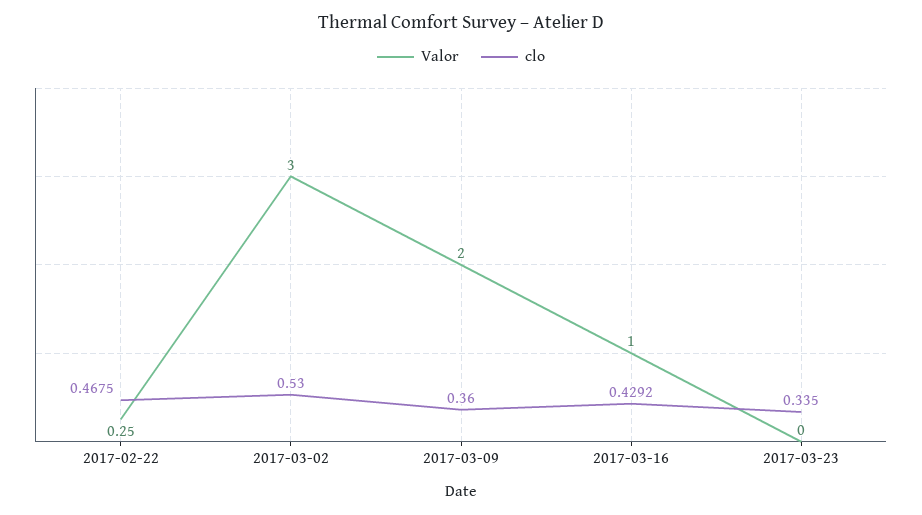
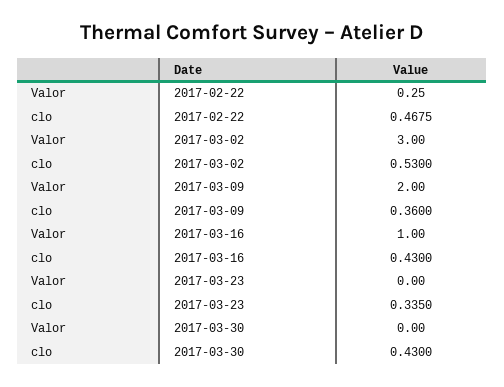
clo, 2017-03-16: 0.4292 -> 0.43
Valor, 2017-03-30: none -> 0
clo, 2017-03-30: none -> 0.43

